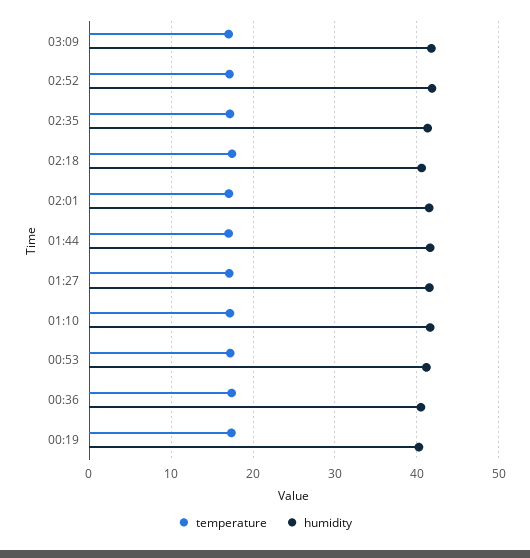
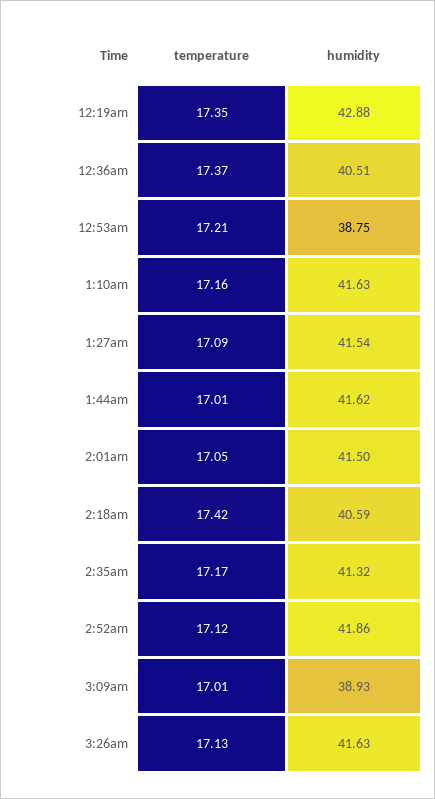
humidity, 03:09: 42 -> 38.93
humidity, 00:53: 41 -> 38.75
humidity, 00:19: 40 -> 42.88
temperature, 3:26am: none -> 17.13
humidity, 3:26am: none -> 41.63

